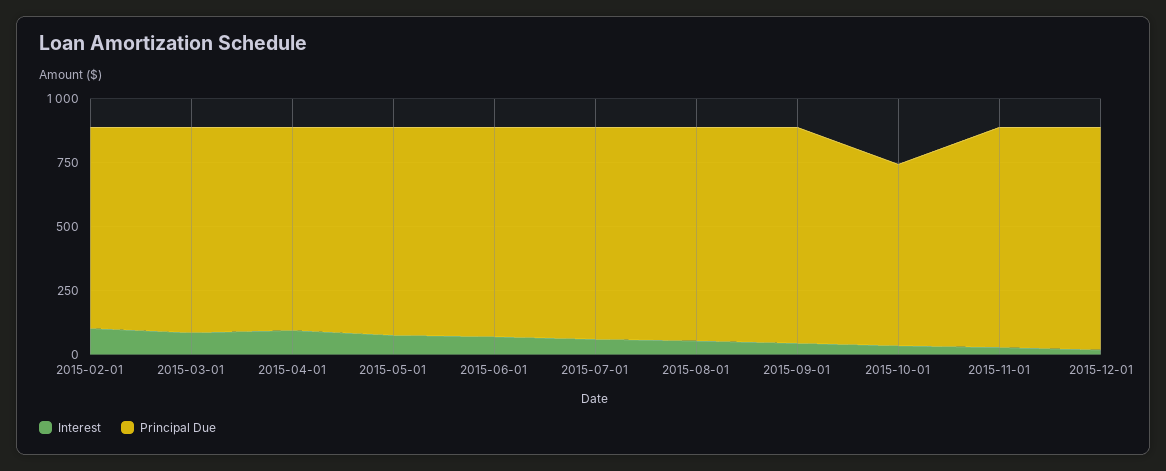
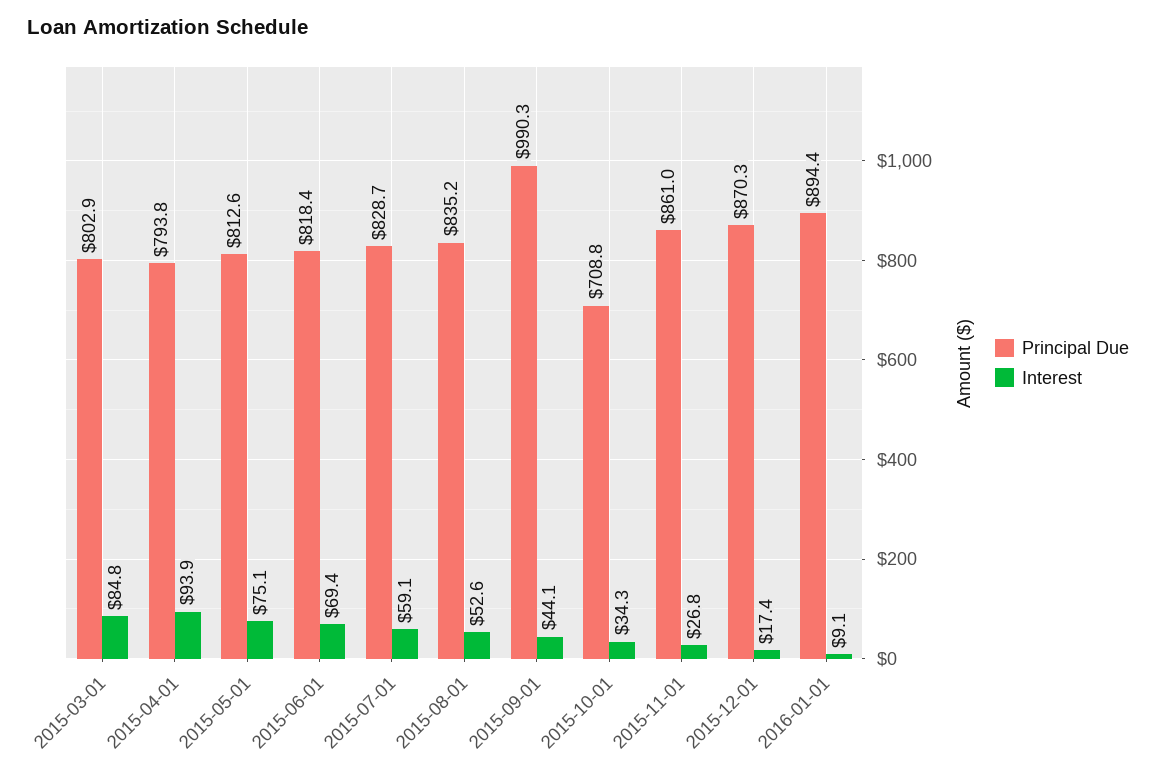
Interest, 2015-02-01: 100 -> none
Principal Due, 2015-02-01: 800 -> none
Principal Due, 2015-09-01: 850 -> 990.3
Principal Due, 2016-01-01: none -> 894.4
Interest, 2016-01-01: none -> 9.1

